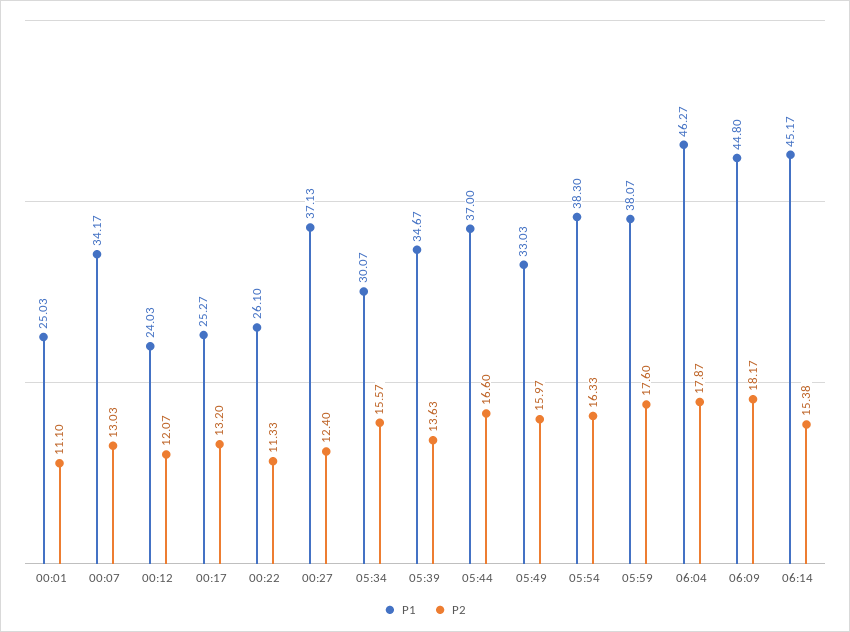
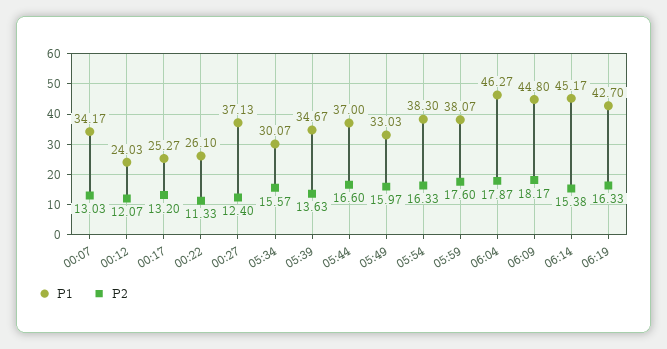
P1, 00:01: 25.03 -> none
P2, 00:01: 11.1 -> none
P1, 06:19: none -> 42.7
P2, 06:19: none -> 16.33

